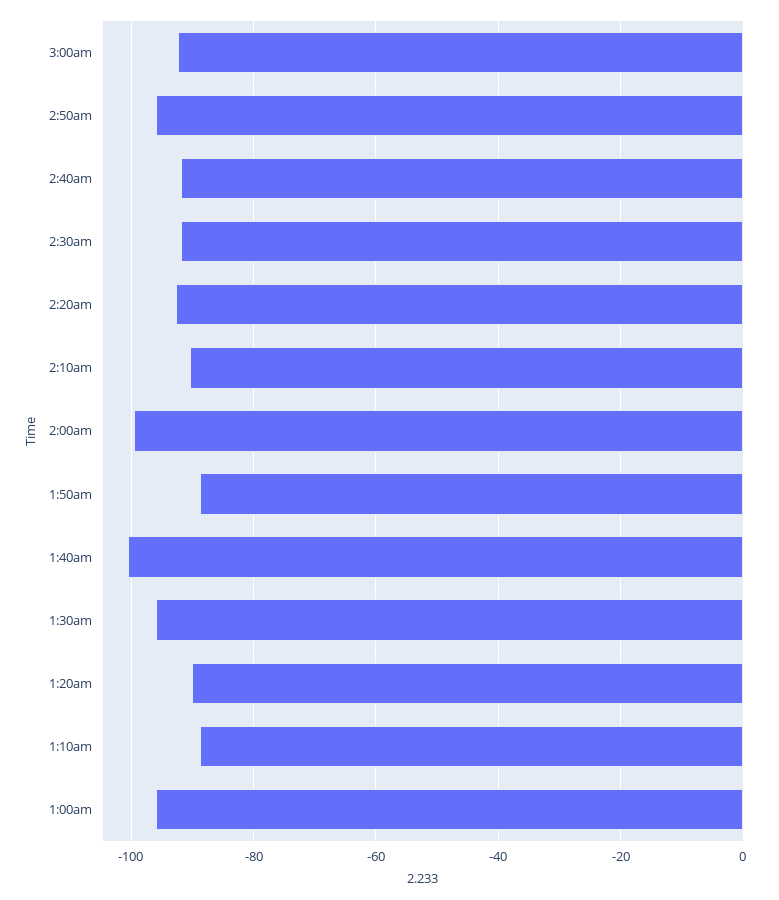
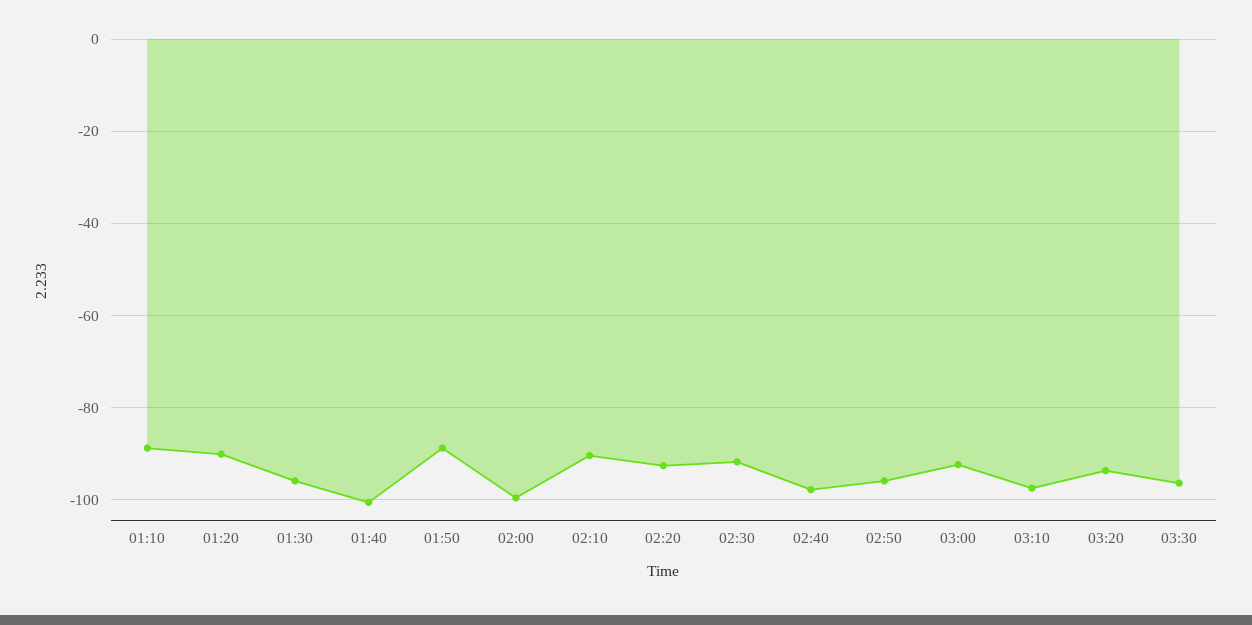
2:40am: -92 -> -98
1:00am: -96 -> none
03:10: none -> -98
03:20: none -> -94
03:30: none -> -96

